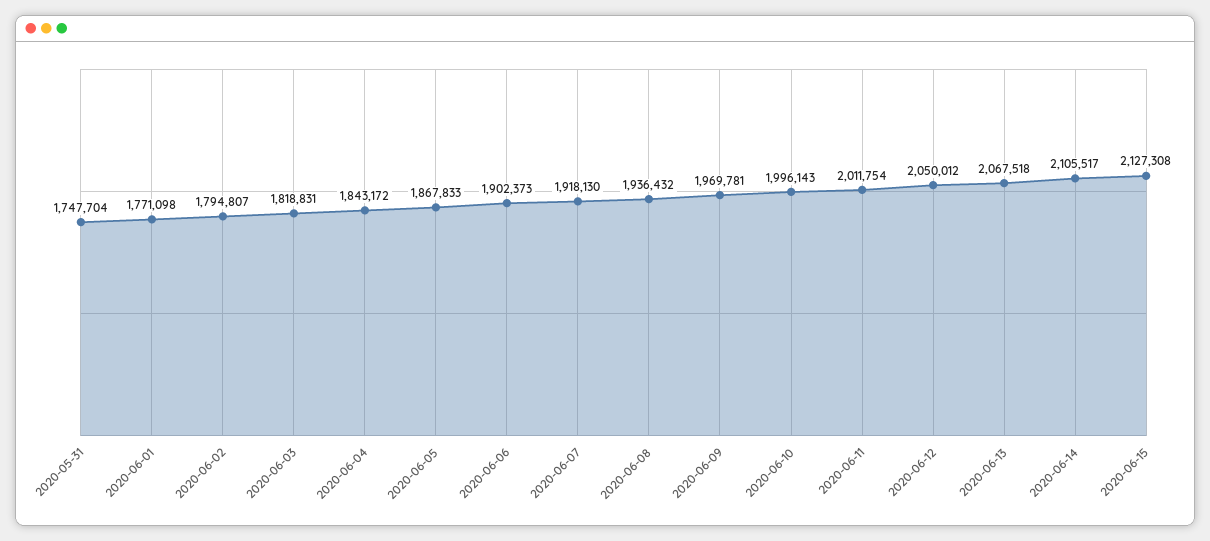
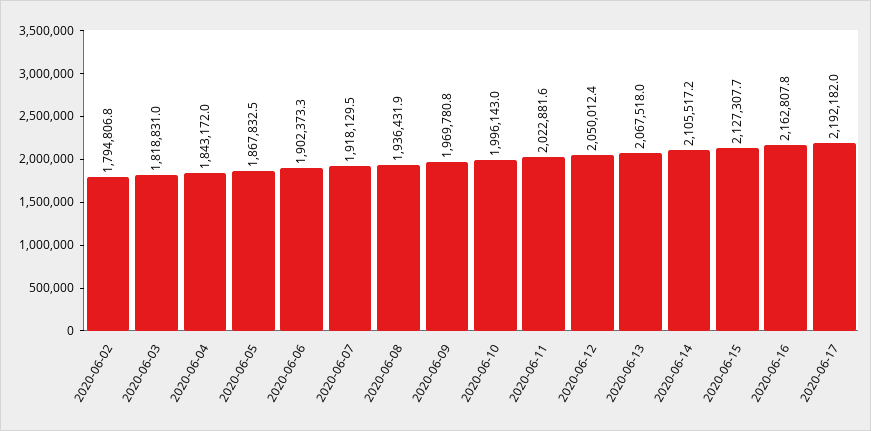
2020-05-31: 1747704 -> none
2020-06-01: 1771098 -> none
2020-06-11: 2011754 -> 2022881.6
2020-06-16: none -> 2162807.8
2020-06-17: none -> 2192182

